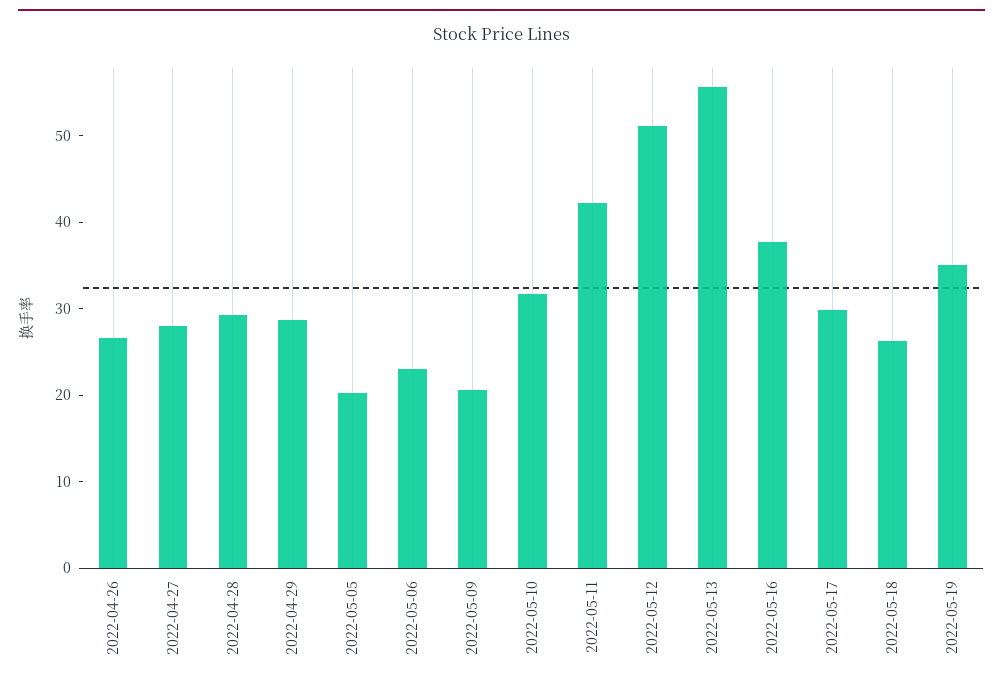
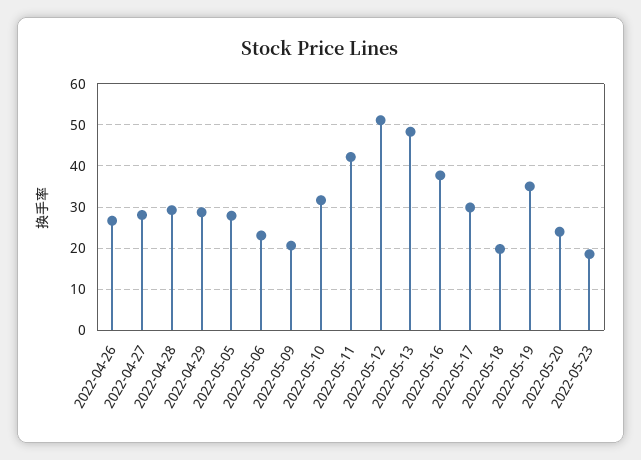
2022-05-05: 20 -> 28
2022-05-13: 56 -> 48
2022-05-18: 26 -> 20
2022-05-20: none -> 24
2022-05-23: none -> 18

